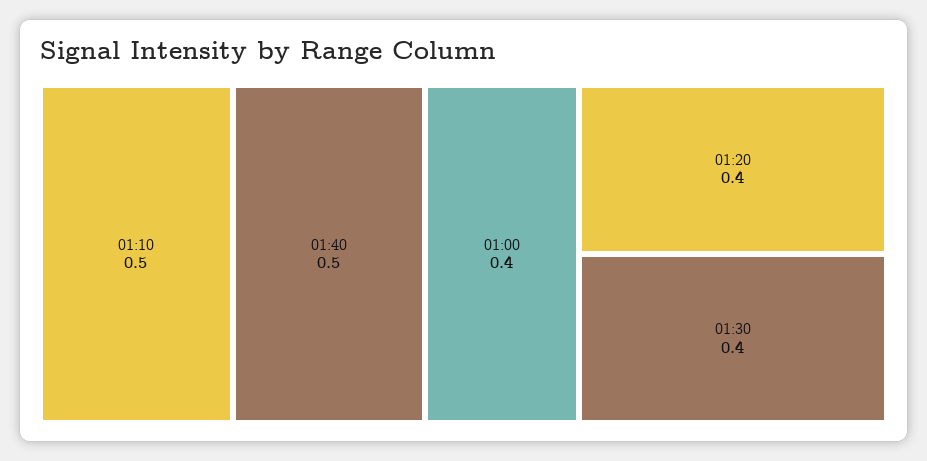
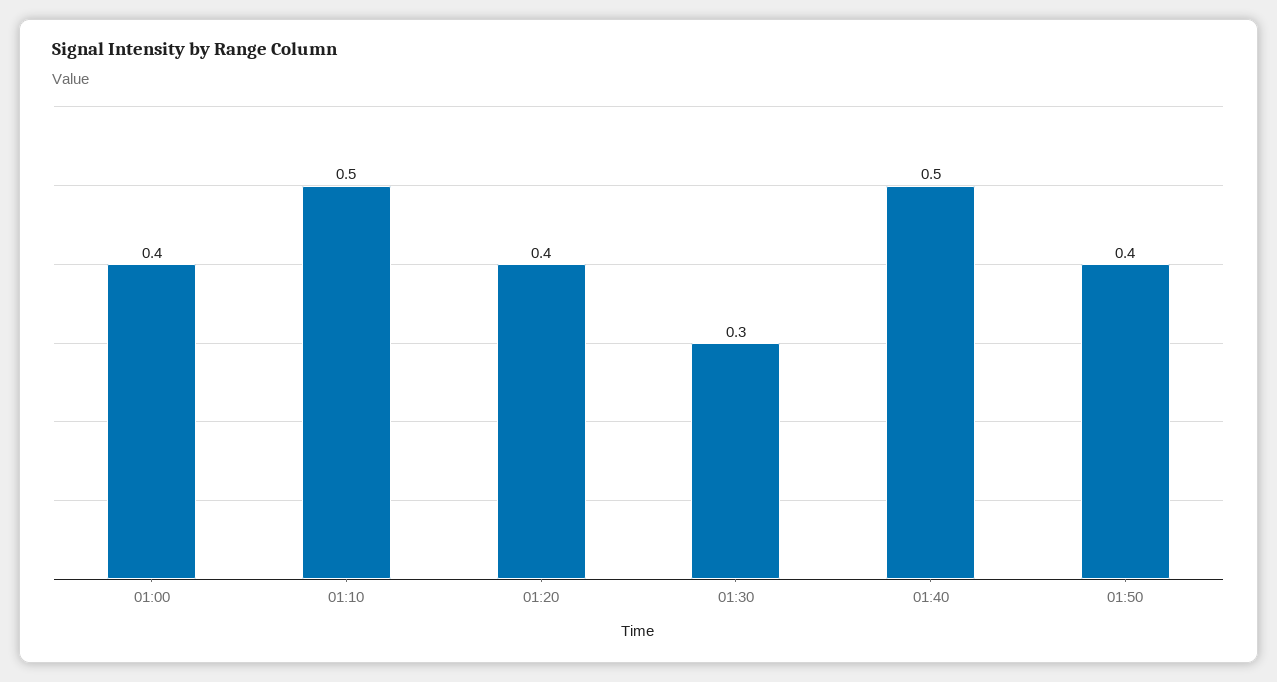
01:30: 0.4 -> 0.3
01:50: none -> 0.4

